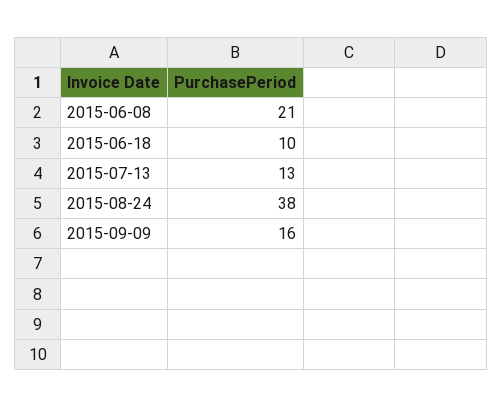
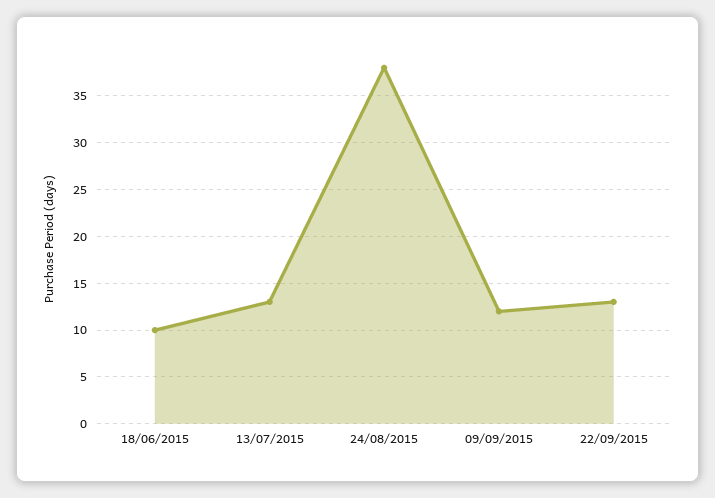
2015-06-08: 21 -> none
2015-09-09: 16 -> 12
22/09/2015: none -> 13

